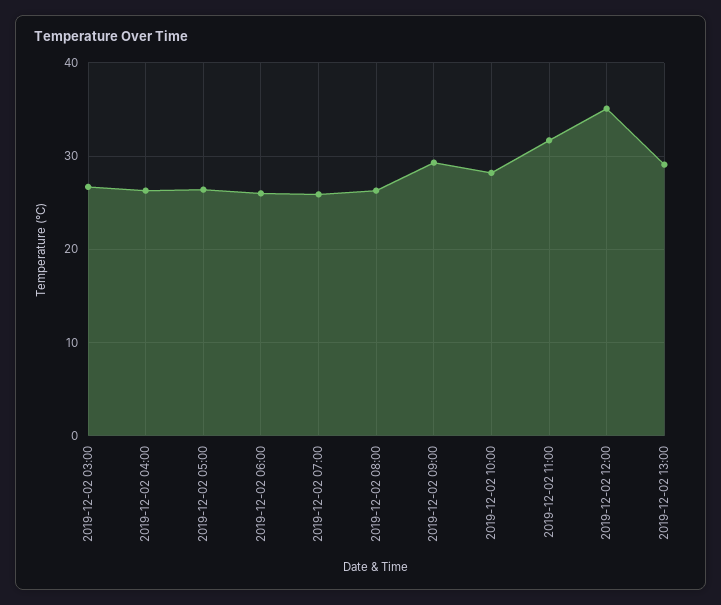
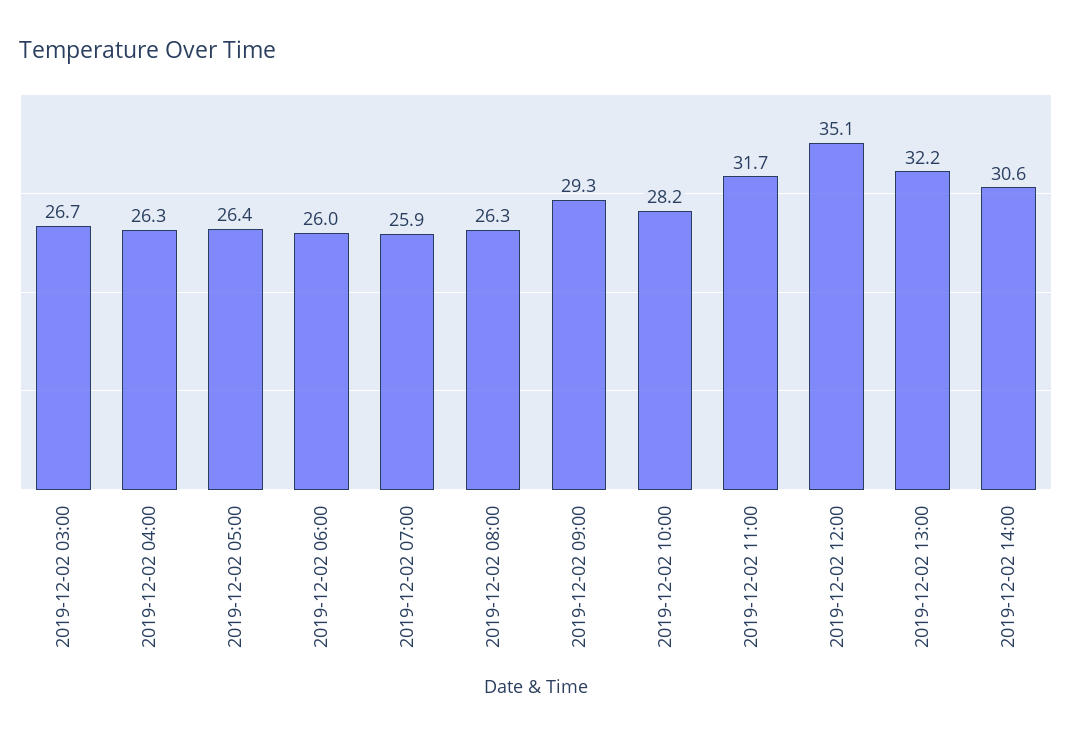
2019-12-02 13:00: 29 -> 32.2
2019-12-02 14:00: none -> 30.6

